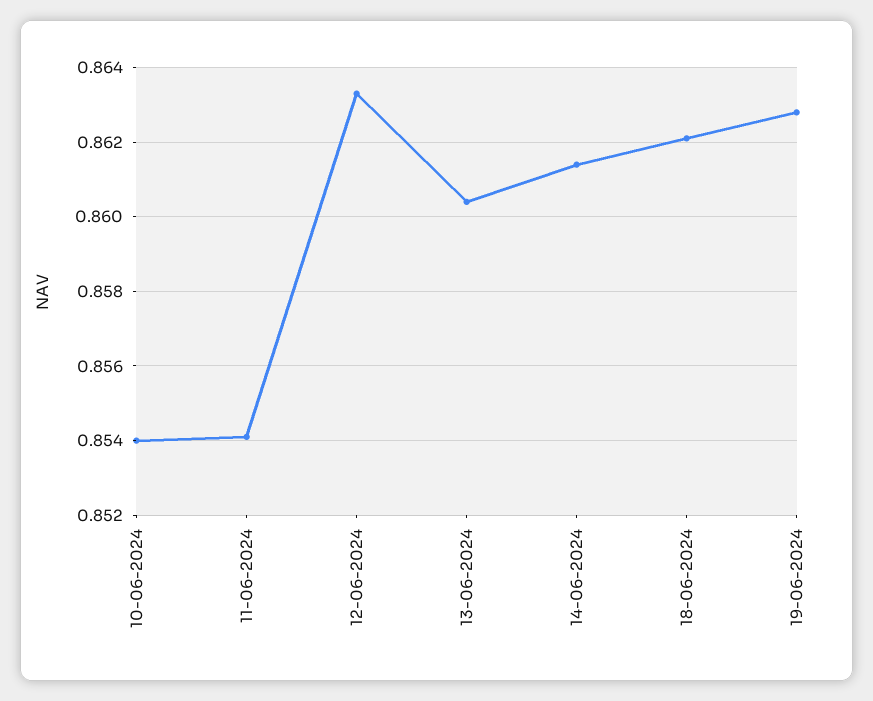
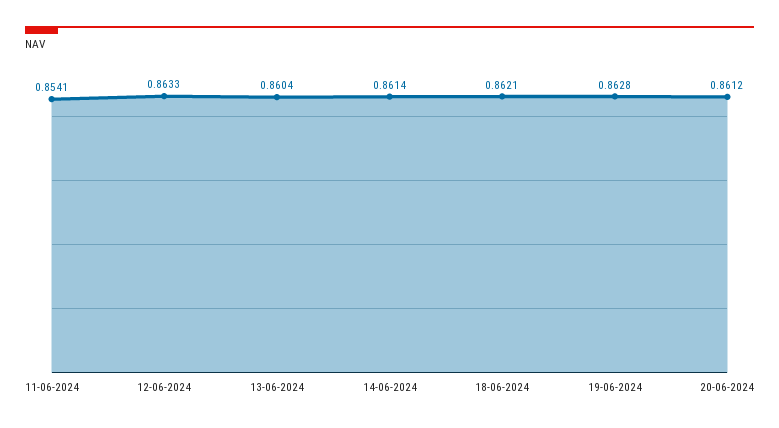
10-06-2024: 0.854 -> none
20-06-2024: none -> 0.8612

